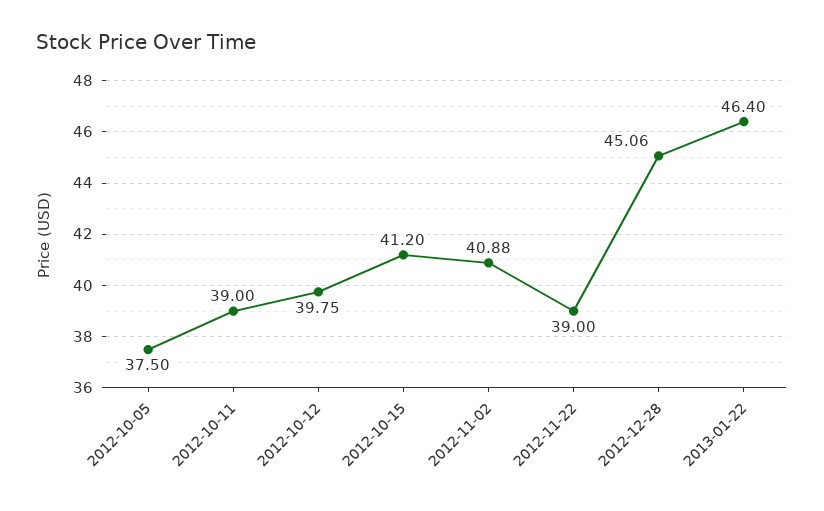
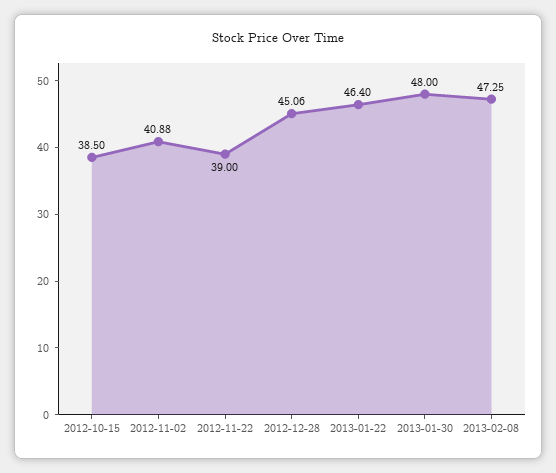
2012-10-05: 37.5 -> none
2012-10-11: 39 -> none
2012-10-12: 39.75 -> none
2012-10-15: 41.2 -> 38.5
2013-01-30: none -> 48
2013-02-08: none -> 47.25

